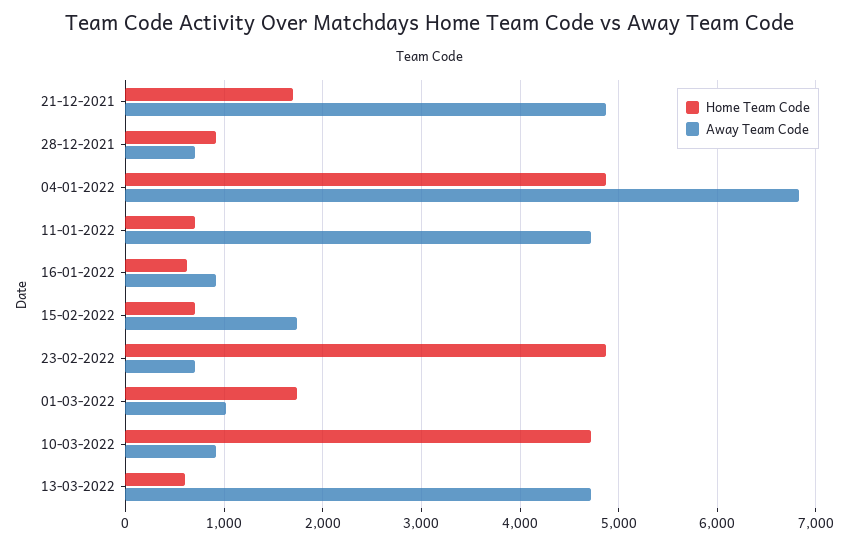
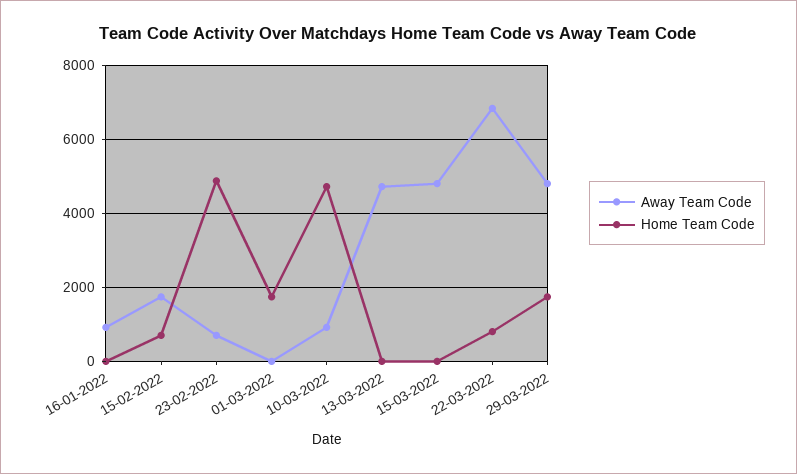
Home Team Code, 21-12-2021: 1700 -> none
Away Team Code, 21-12-2021: 4900 -> none
Home Team Code, 28-12-2021: 900 -> none
Away Team Code, 28-12-2021: 700 -> none
Home Team Code, 04-01-2022: 4900 -> none
Away Team Code, 04-01-2022: 6800 -> none
Home Team Code, 11-01-2022: 700 -> none
Away Team Code, 11-01-2022: 4700 -> none
Home Team Code, 16-01-2022: 600 -> 0
Away Team Code, 01-03-2022: 1000 -> 0
Home Team Code, 13-03-2022: 600 -> 0
Away Team Code, 15-03-2022: none -> 4800
Home Team Code, 15-03-2022: none -> 0
Away Team Code, 22-03-2022: none -> 6800
Home Team Code, 22-03-2022: none -> 800
Away Team Code, 29-03-2022: none -> 4800
Home Team Code, 29-03-2022: none -> 1800

